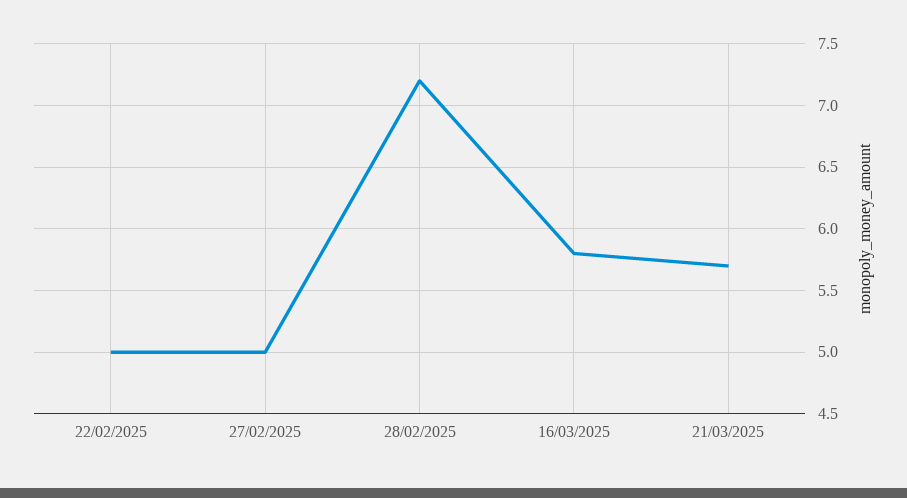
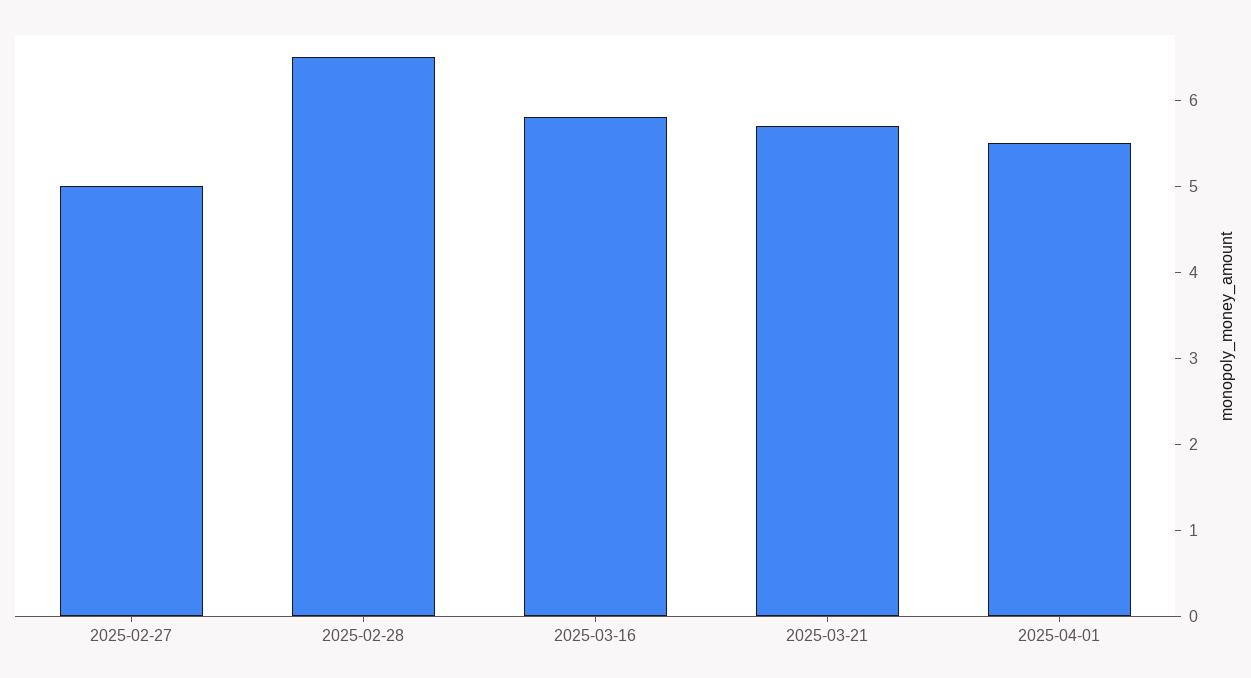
22/02/2025: 5 -> none
28/02/2025: 7.2 -> 6.5
2025-04-01: none -> 5.5

